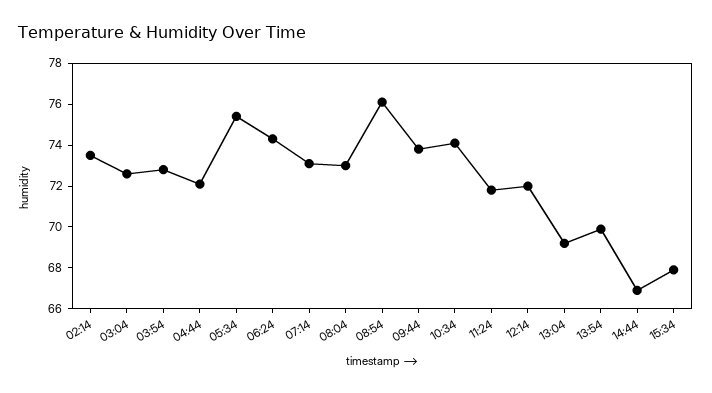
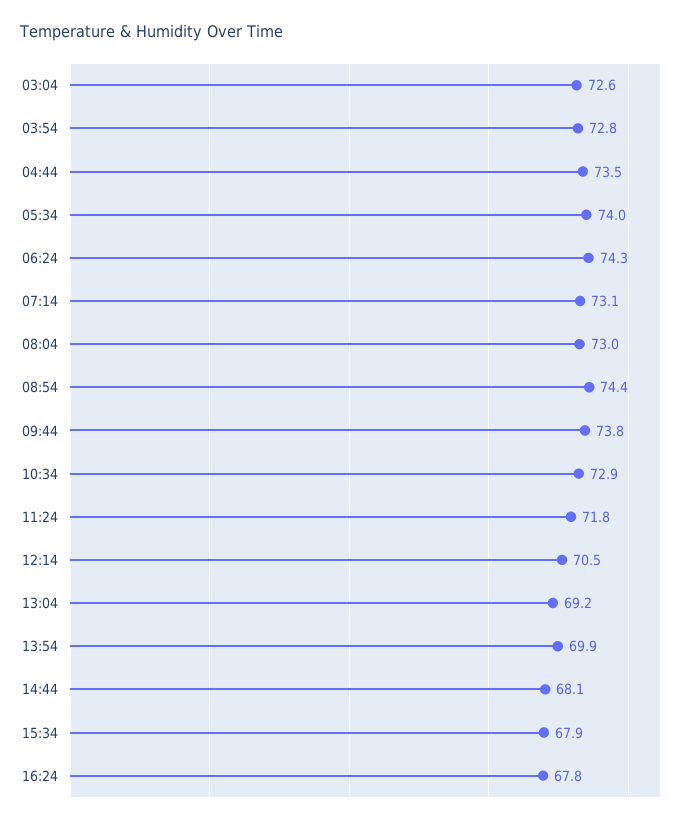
02:14: 73.5 -> none
04:44: 72 -> 73.5
05:34: 75.5 -> 74
08:54: 76 -> 74.4
10:34: 74 -> 72.9
12:14: 72 -> 70.5
14:44: 67 -> 68.1
16:24: none -> 67.8

